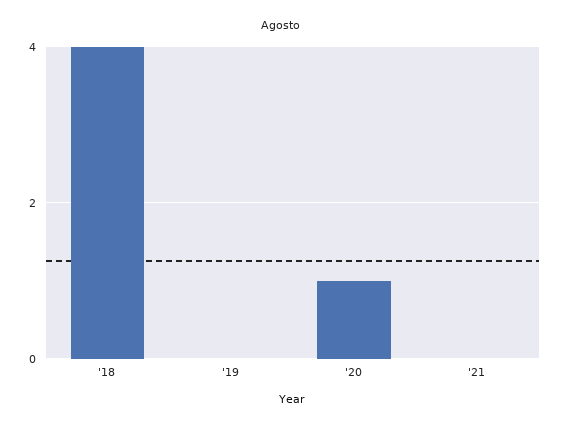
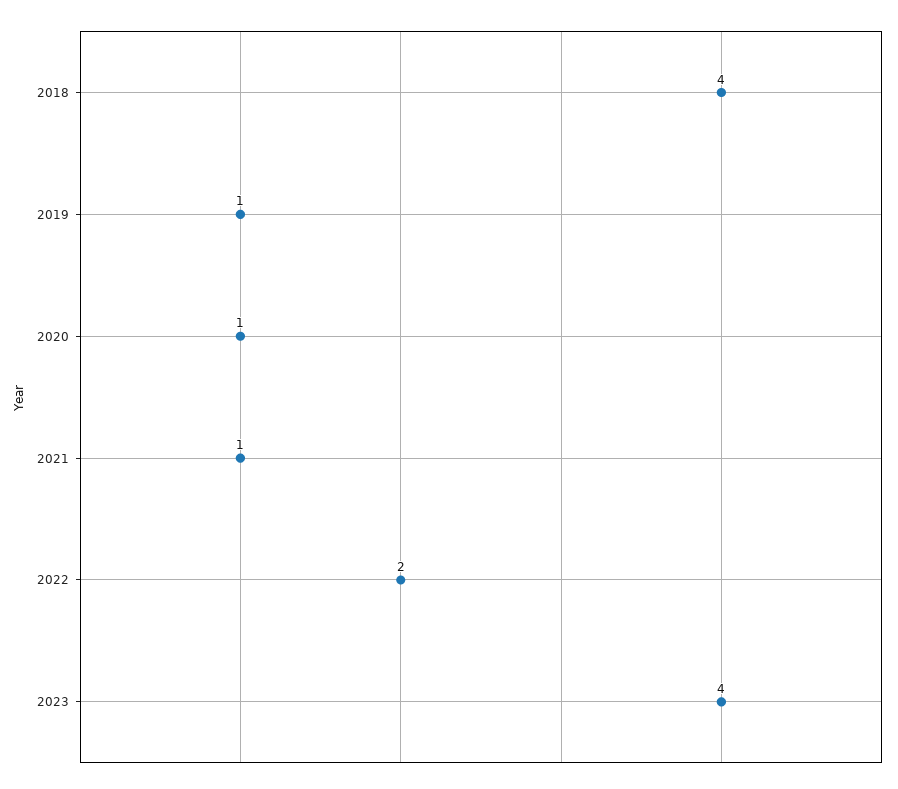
'19: 0 -> 1
'21: 0 -> 1
2022: none -> 2
2023: none -> 4

